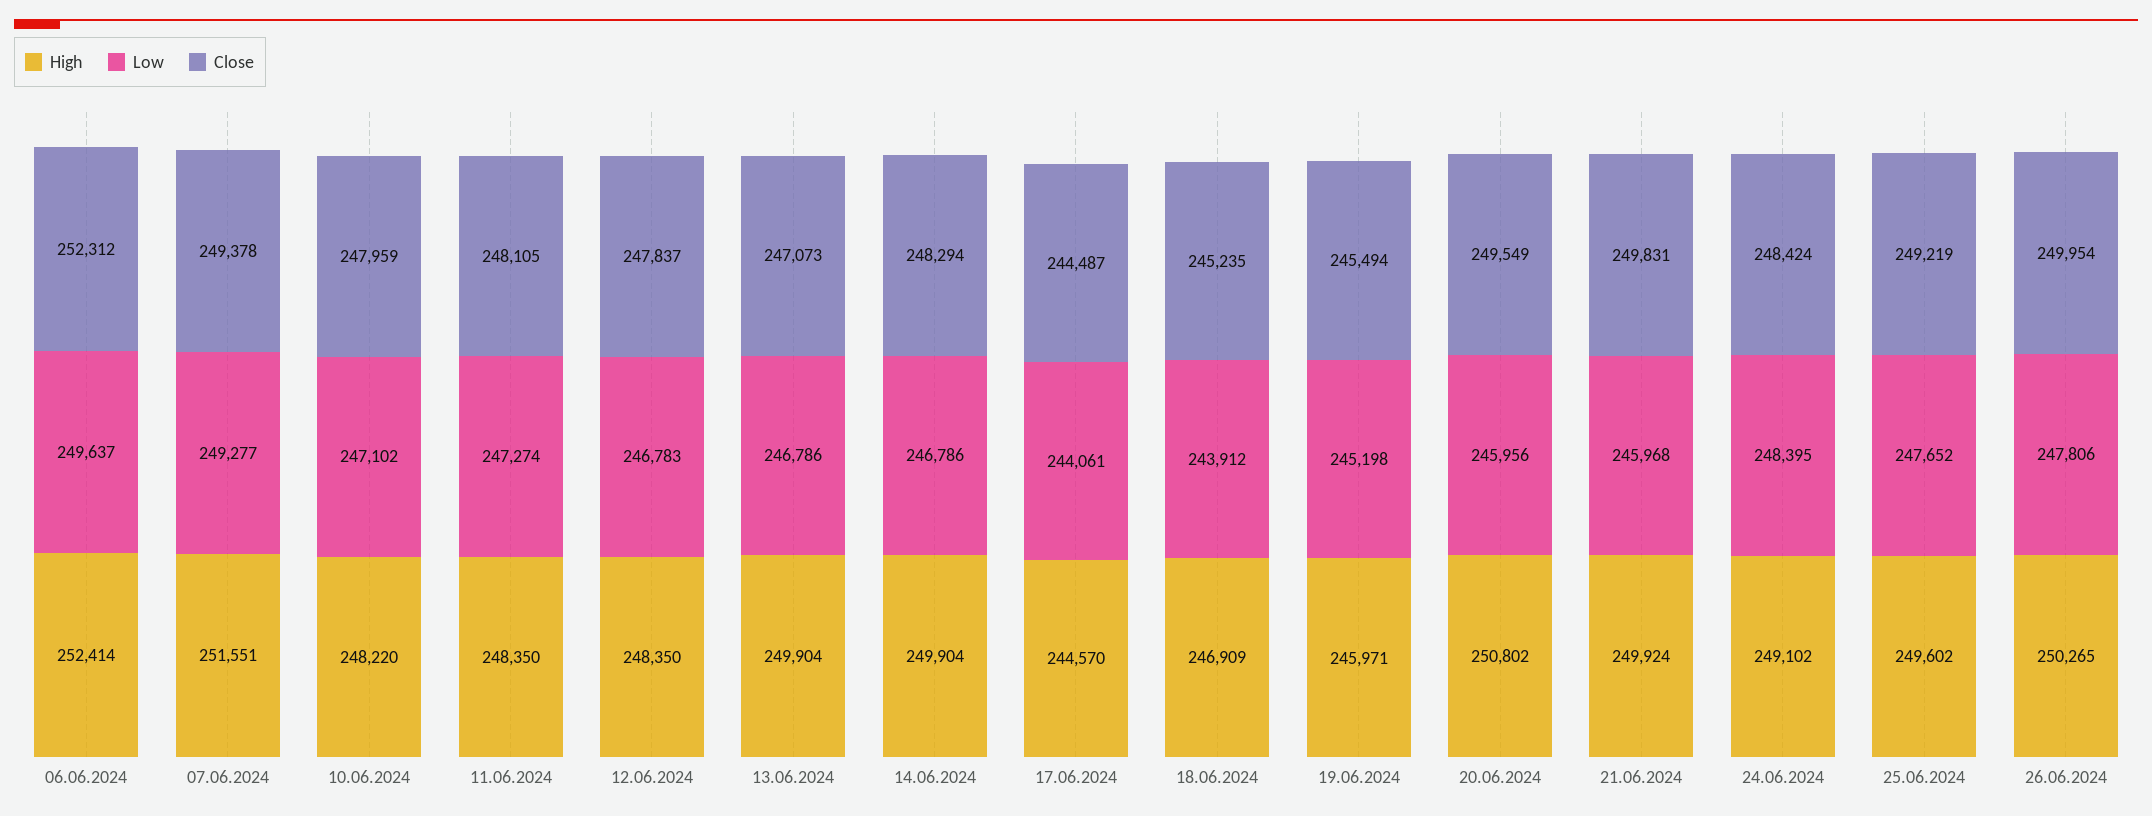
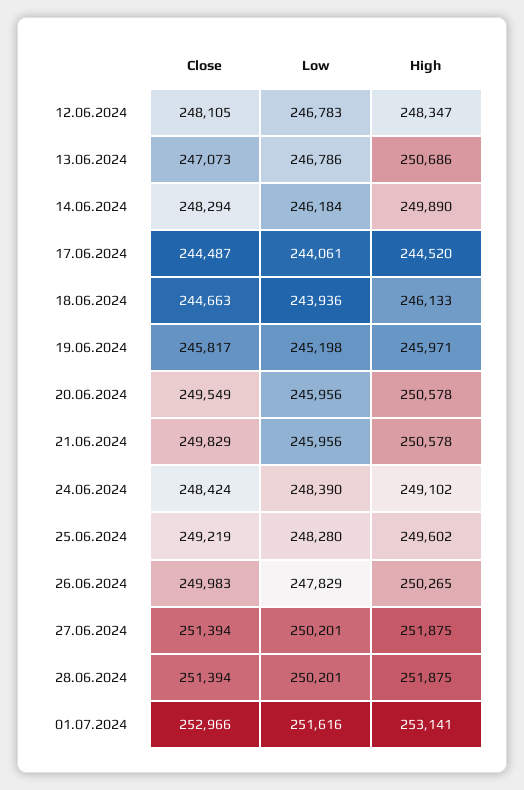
High, 06.06.2024: 252414 -> none
Low, 06.06.2024: 249637 -> none
Close, 06.06.2024: 252312 -> none
High, 07.06.2024: 251551 -> none
Low, 07.06.2024: 249277 -> none
Close, 07.06.2024: 249378 -> none
High, 10.06.2024: 248220 -> none
Low, 10.06.2024: 247102 -> none
Close, 10.06.2024: 247959 -> none
High, 11.06.2024: 248350 -> none
Low, 11.06.2024: 247274 -> none
Close, 11.06.2024: 248105 -> none
High, 12.06.2024: 248350 -> 248347
Close, 12.06.2024: 247837 -> 248105
High, 13.06.2024: 249904 -> 250686
High, 14.06.2024: 249904 -> 249890
Low, 14.06.2024: 246786 -> 246184
High, 17.06.2024: 244570 -> 244520
High, 18.06.2024: 246909 -> 246133
Low, 18.06.2024: 243912 -> 243936
Close, 18.06.2024: 245235 -> 244663
Close, 19.06.2024: 245494 -> 245817
High, 20.06.2024: 250802 -> 250578
High, 21.06.2024: 249924 -> 250578
Low, 21.06.2024: 245968 -> 245956
Close, 21.06.2024: 249831 -> 249829
Low, 24.06.2024: 248395 -> 248390
Low, 25.06.2024: 247652 -> 248280
Low, 26.06.2024: 247806 -> 247829
Close, 26.06.2024: 249954 -> 249983
Close, 27.06.2024: none -> 251394
Low, 27.06.2024: none -> 250201
High, 27.06.2024: none -> 251875
Close, 28.06.2024: none -> 251394
Low, 28.06.2024: none -> 250201
High, 28.06.2024: none -> 251875
Close, 01.07.2024: none -> 252966
Low, 01.07.2024: none -> 251616
High, 01.07.2024: none -> 253141

